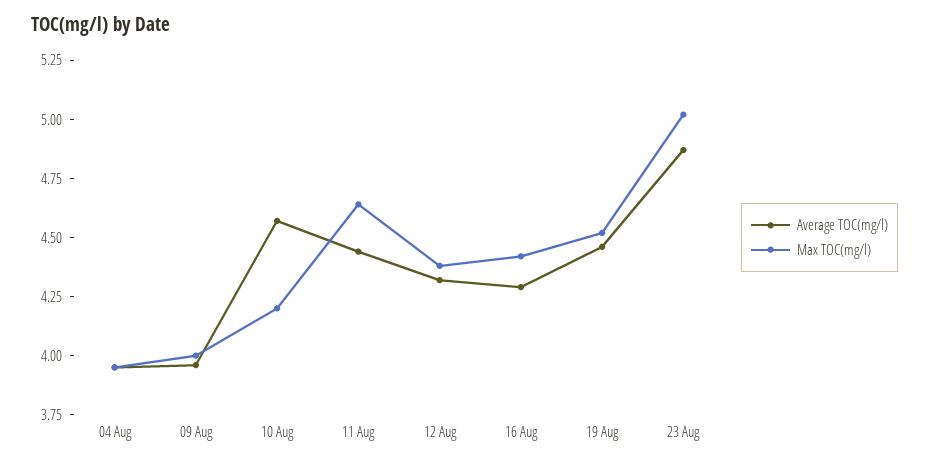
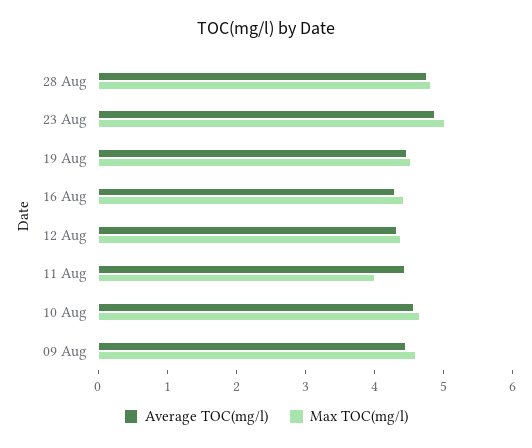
Average TOC(mg/l), 04 Aug: 3.95 -> none
Max TOC(mg/l), 04 Aug: 3.95 -> none
Average TOC(mg/l), 09 Aug: 3.95 -> 4.4
Max TOC(mg/l), 09 Aug: 4 -> 4.6
Max TOC(mg/l), 10 Aug: 4.2 -> 4.6
Max TOC(mg/l), 11 Aug: 4.65 -> 4
Average TOC(mg/l), 28 Aug: none -> 4.8
Max TOC(mg/l), 28 Aug: none -> 4.8

